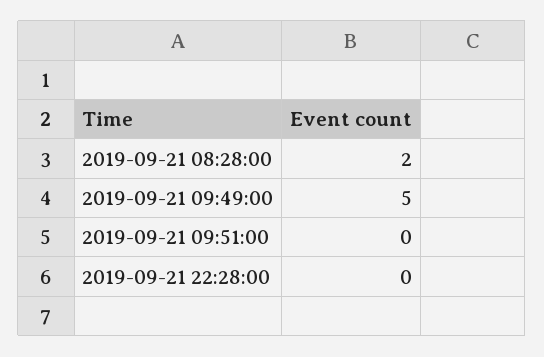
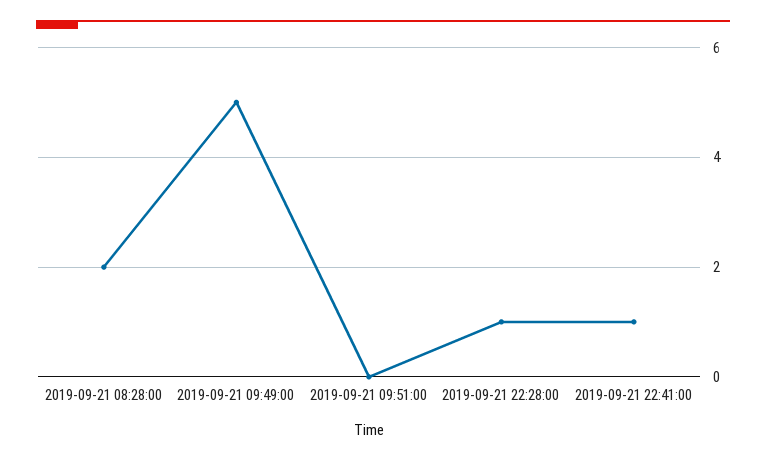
2019-09-21 22:28:00: 0 -> 1
2019-09-21 22:41:00: none -> 1

